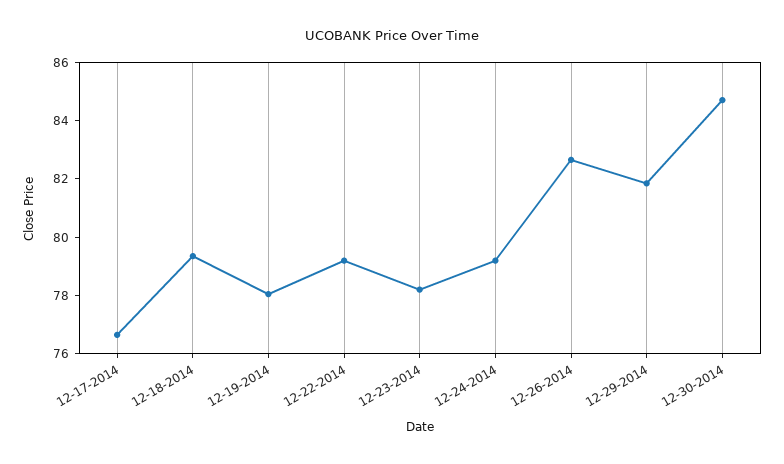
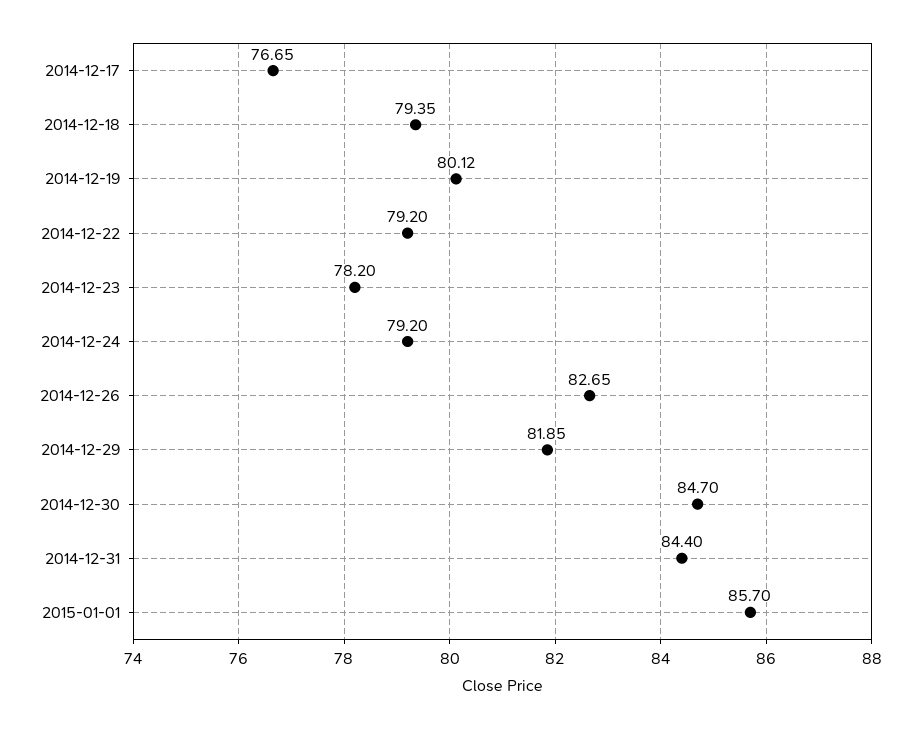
12-19-2014: 78 -> 80.12
2014-12-31: none -> 84.4
2015-01-01: none -> 85.7

